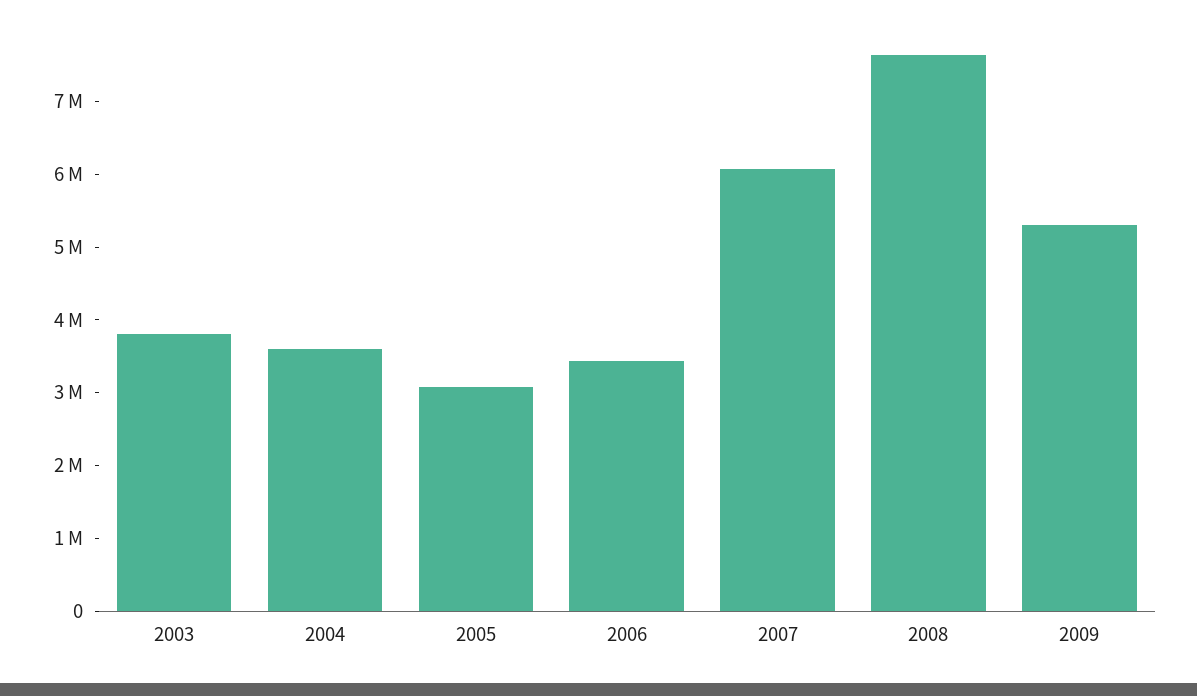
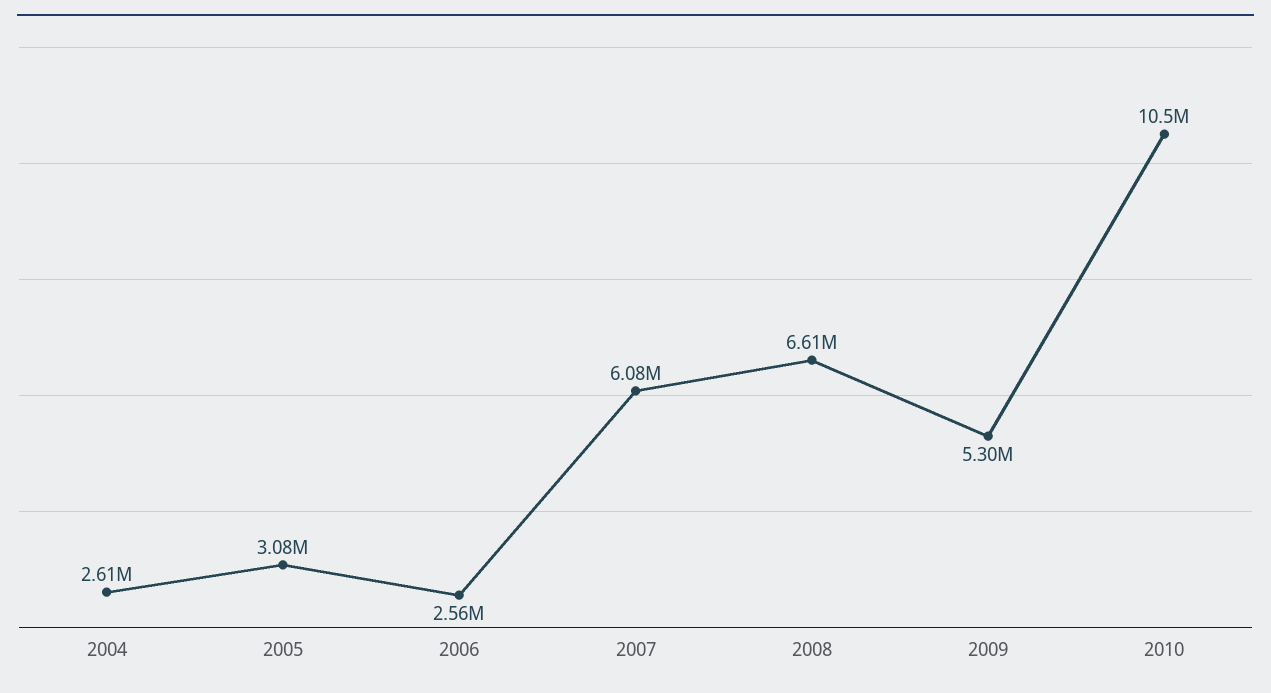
2003: 3800000 -> none
2004: 3600000 -> 2610000
2006: 3400000 -> 2560000
2008: 7600000 -> 6610000
2010: none -> 10500000

